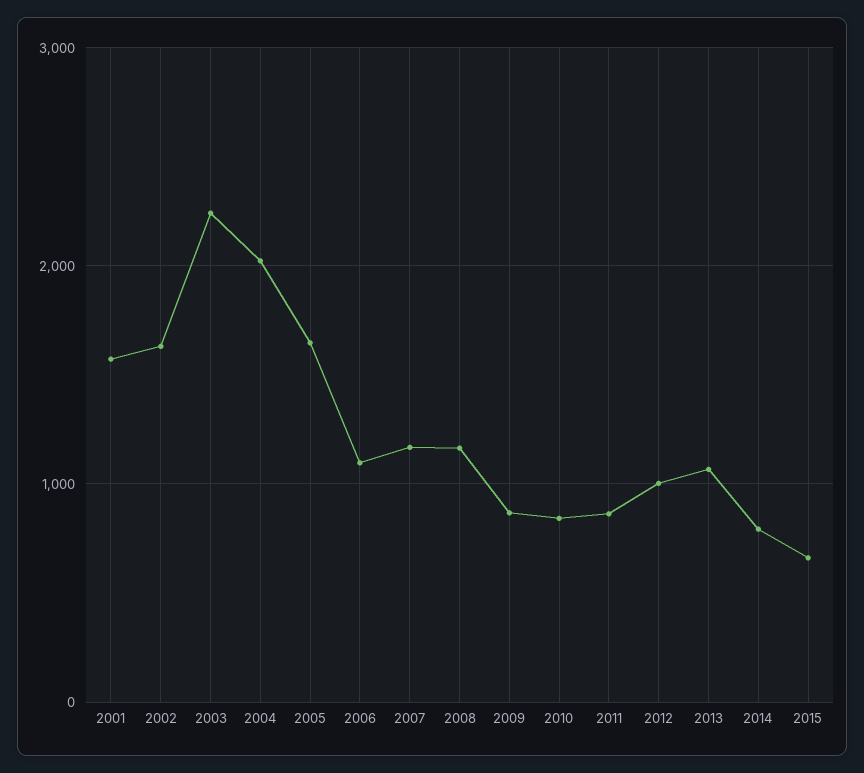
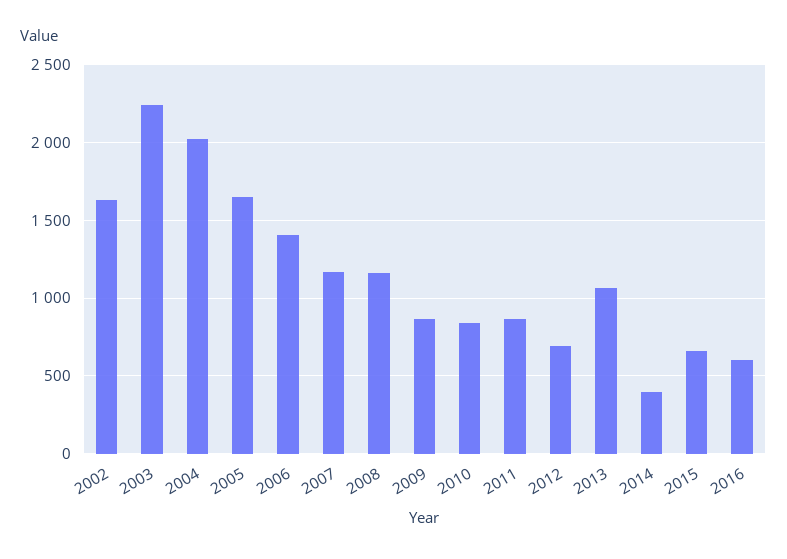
2001: 1600 -> none
2006: 1100 -> 1400
2012: 1000 -> 700
2014: 800 -> 400
2016: none -> 600

